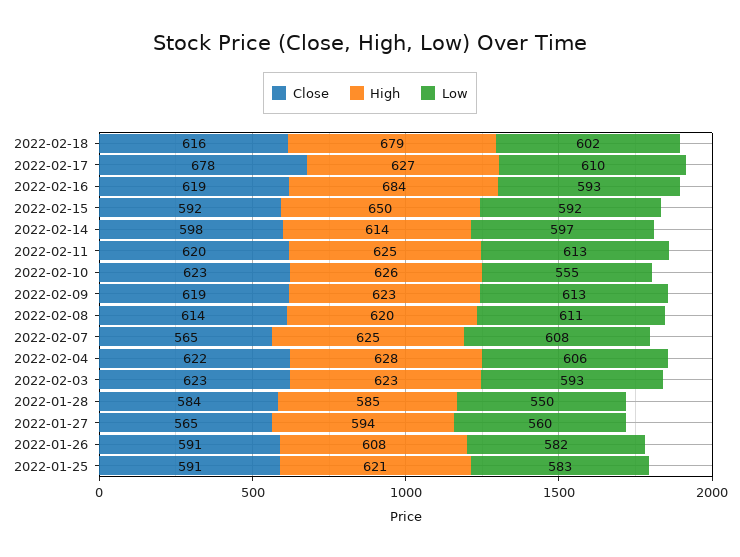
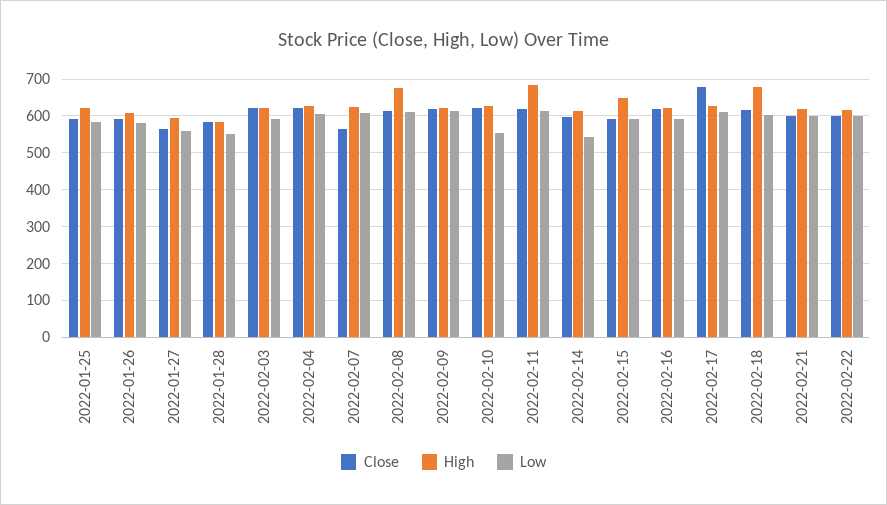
High, 2022-02-16: 684 -> 620
Low, 2022-02-14: 597 -> 540
High, 2022-02-11: 625 -> 680
High, 2022-02-08: 620 -> 680
Close, 2022-02-21: none -> 600
High, 2022-02-21: none -> 620
Low, 2022-02-21: none -> 600
Close, 2022-02-22: none -> 600
High, 2022-02-22: none -> 620
Low, 2022-02-22: none -> 600

